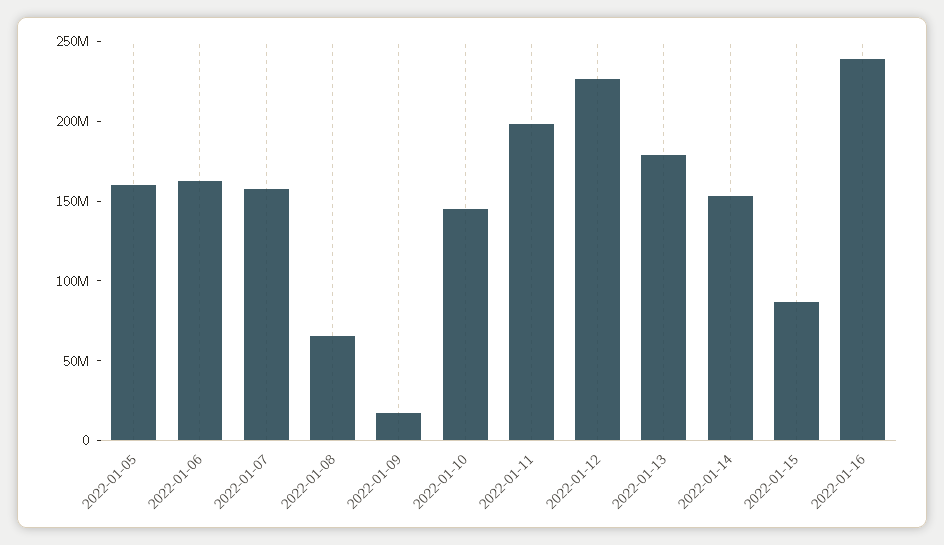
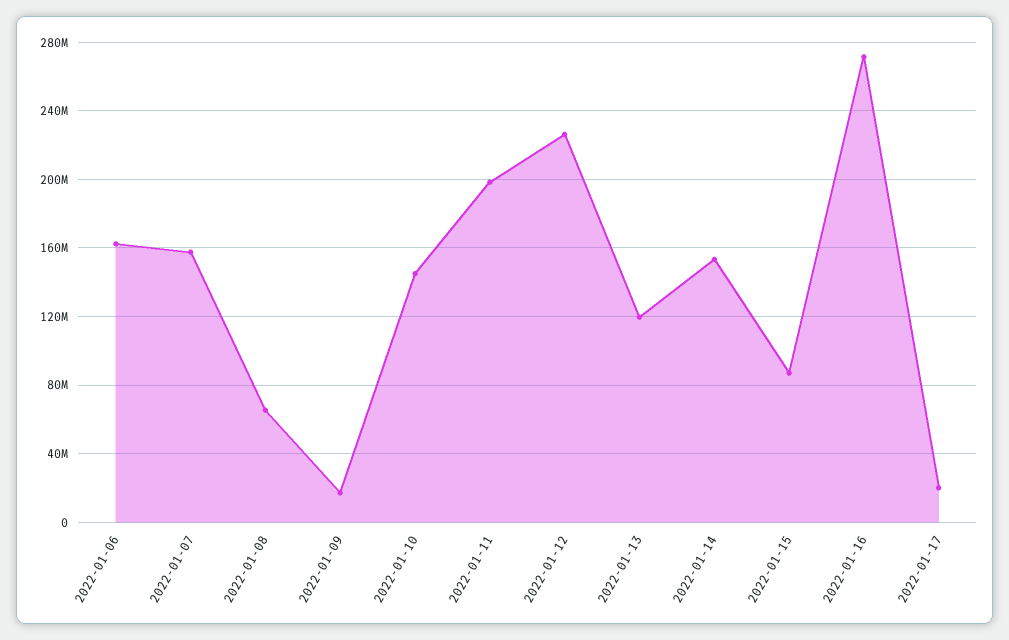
2022-01-05: 160000000 -> none
2022-01-13: 180000000 -> 120000000
2022-01-16: 240000000 -> 270000000
2022-01-17: none -> 20000000

